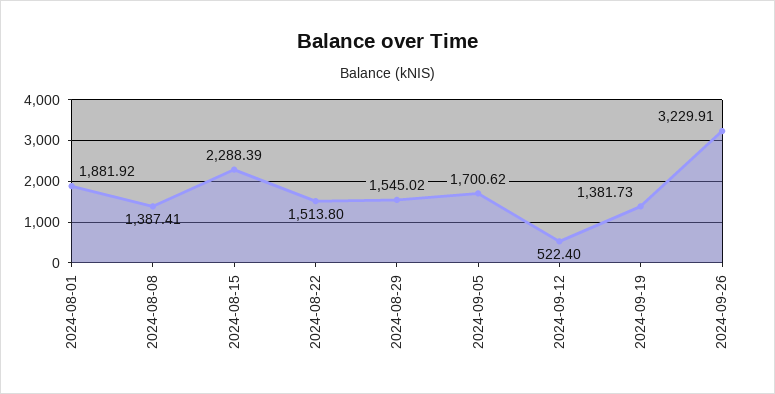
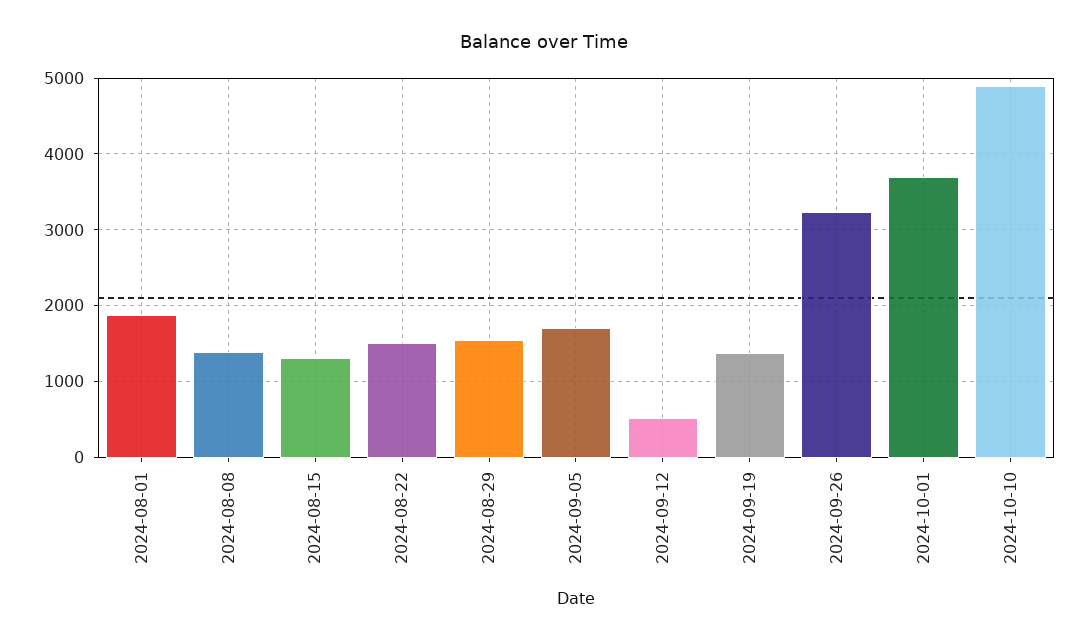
2024-08-15: 2288.39 -> 1300
2024-10-01: none -> 3700
2024-10-10: none -> 4900

